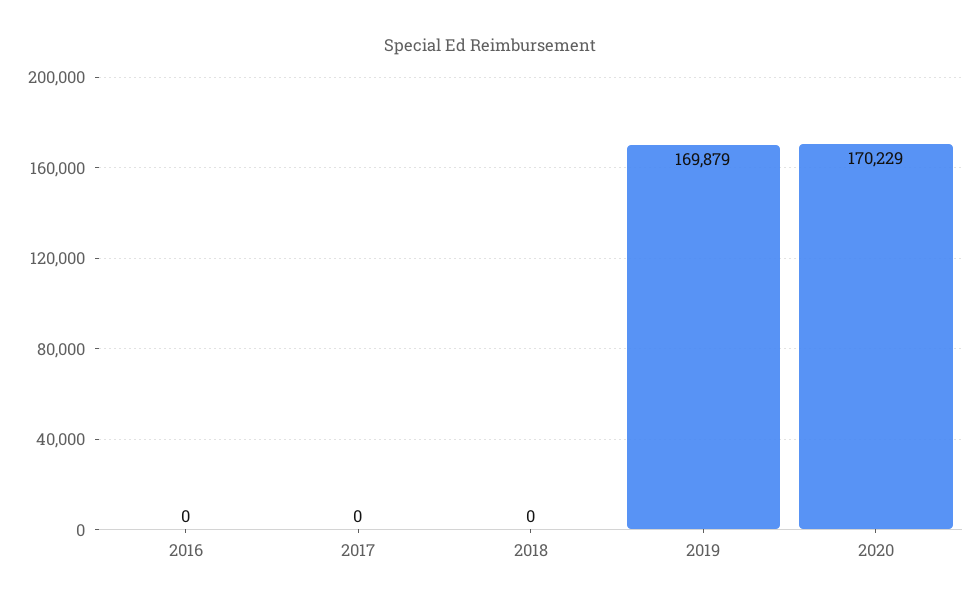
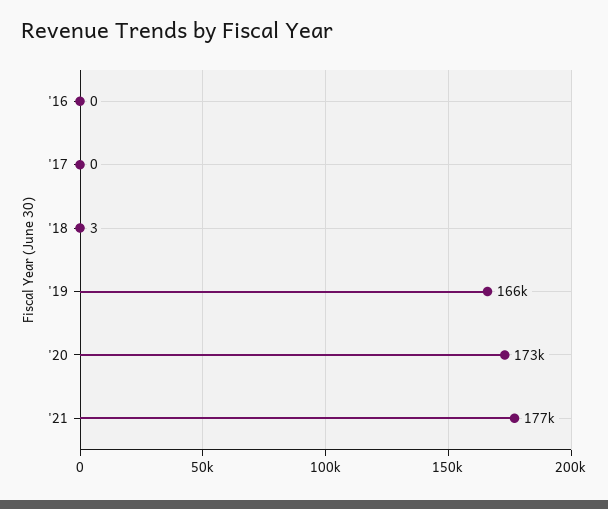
2018: 0 -> 3
2019: 169879 -> 166000
2020: 170229 -> 173000
'21: none -> 177000

